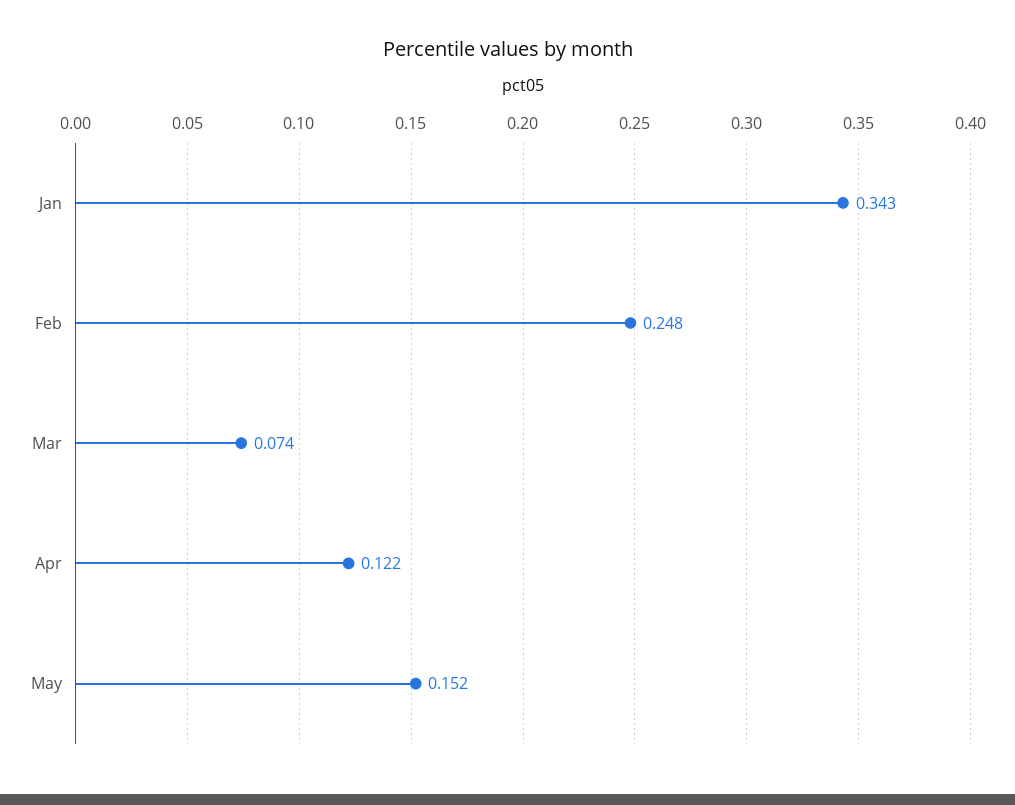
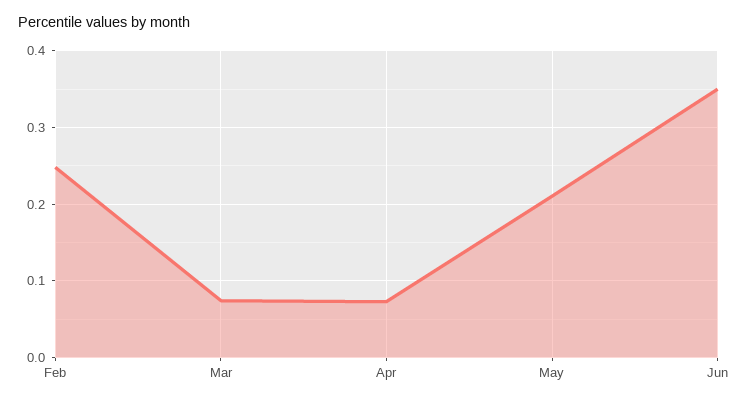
Jan: 0.343 -> none
Apr: 0.122 -> 0.07
May: 0.152 -> 0.21
Jun: none -> 0.35

